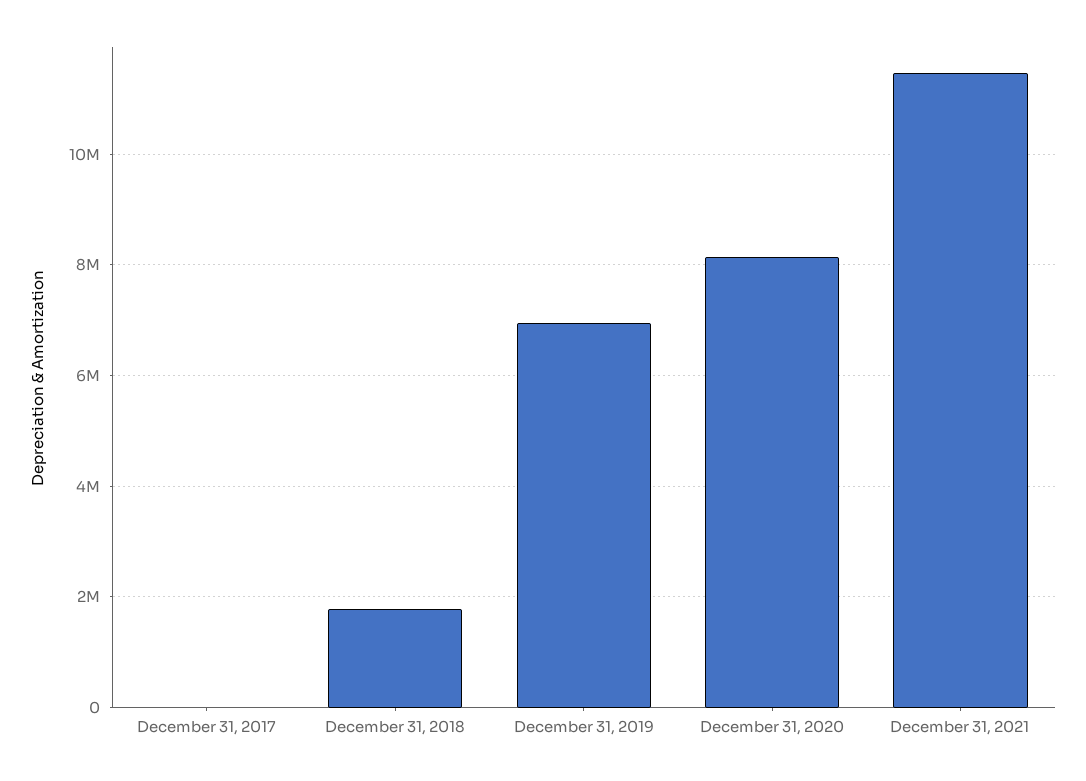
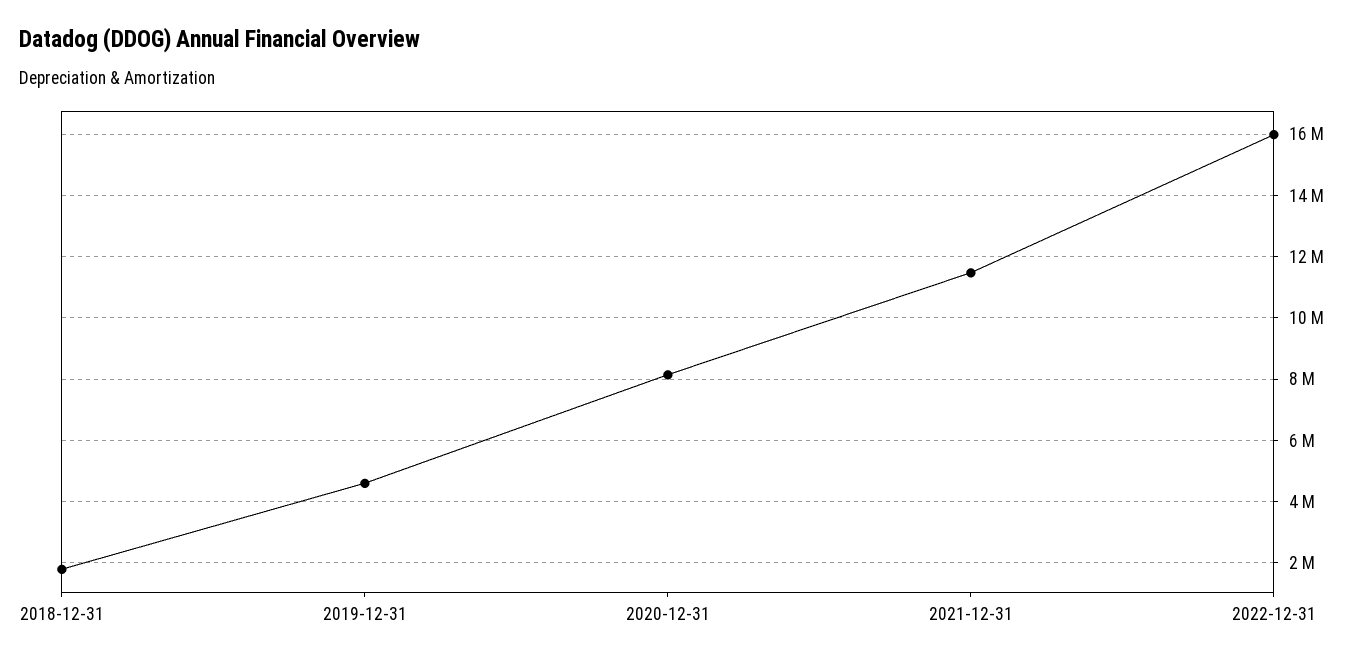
December 31, 2017: 0 -> none
December 31, 2019: 7000000 -> 4600000
2022-12-31: none -> 16000000

